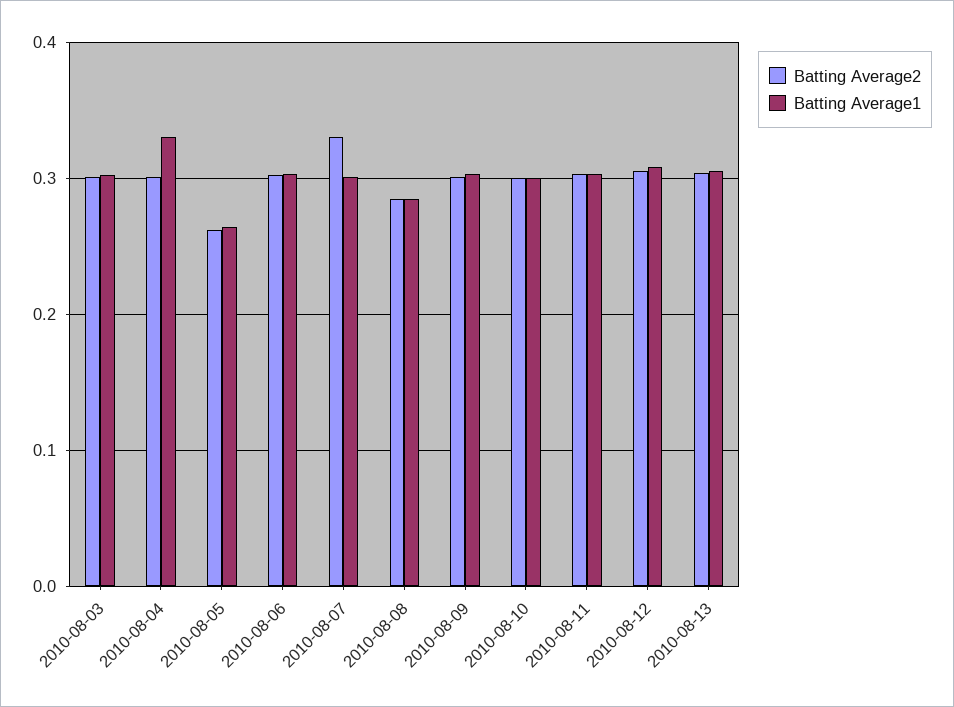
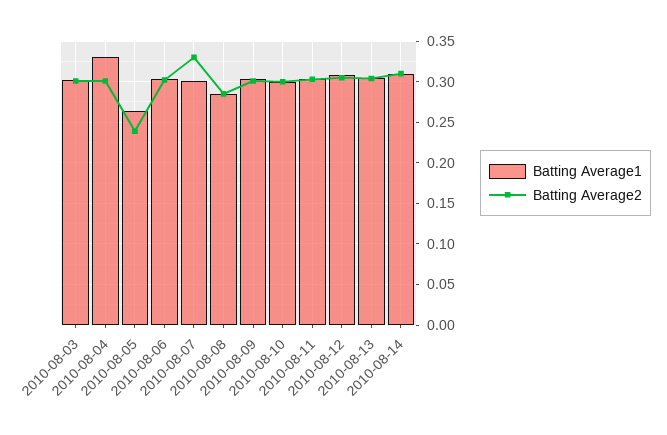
Batting Average2, 2010-08-05: 0.26 -> 0.24
Batting Average1, 2010-08-14: none -> 0.31
Batting Average2, 2010-08-14: none -> 0.31

